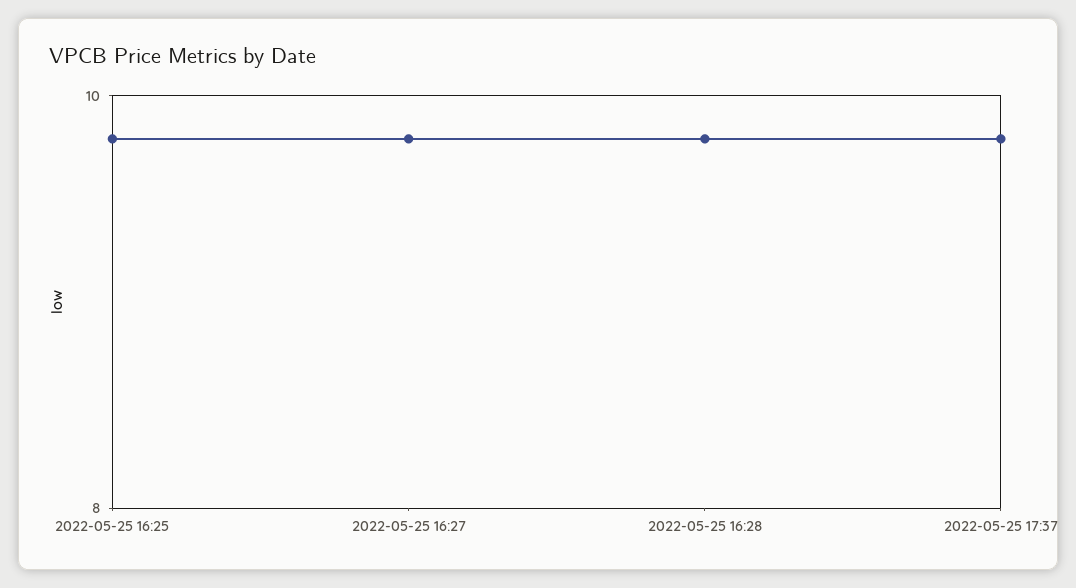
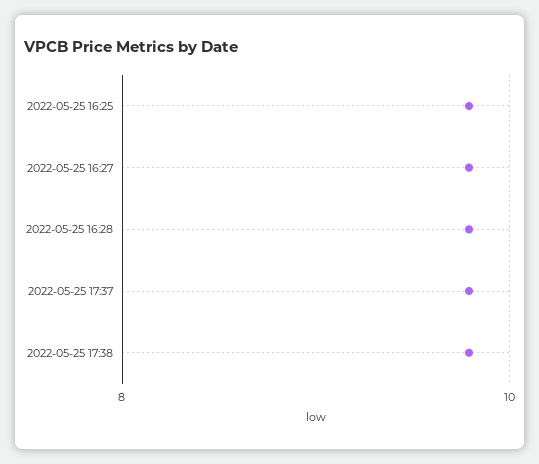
2022-05-25 17:38: none -> 9.8

